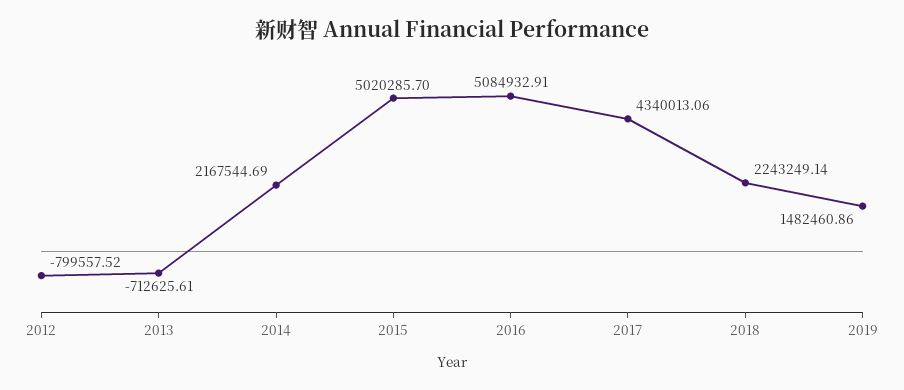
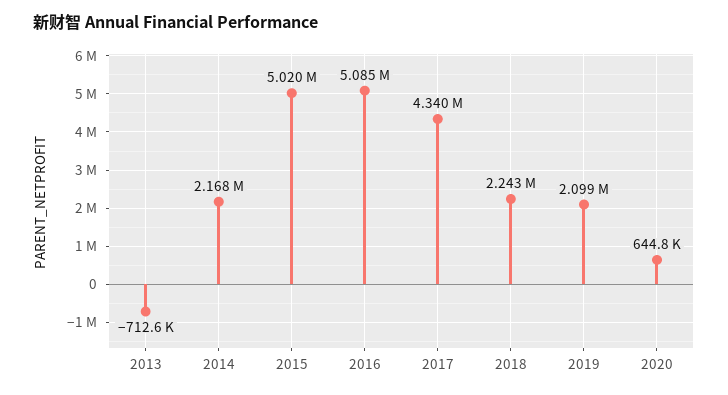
2012: -799557.52 -> none
2019: 1482460.86 -> 2099000
2020: none -> 644800

